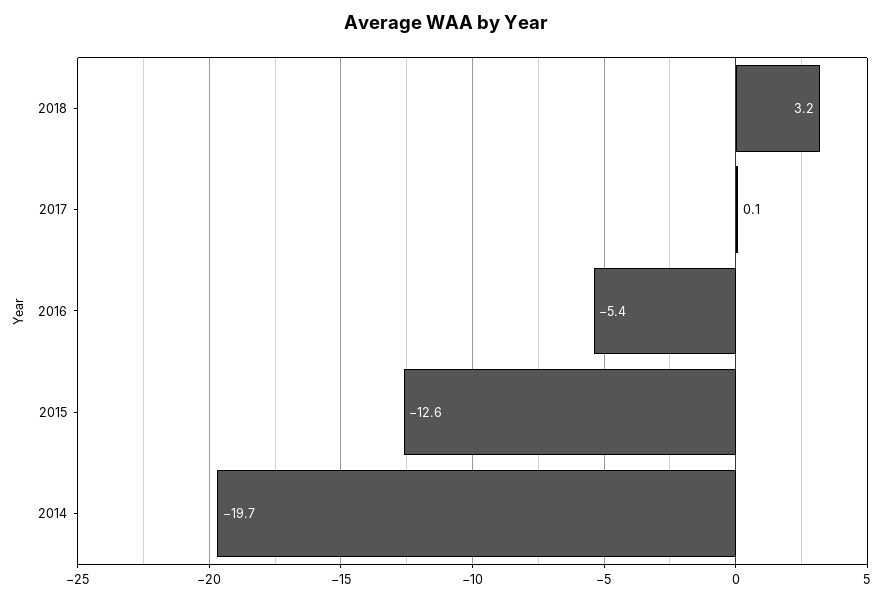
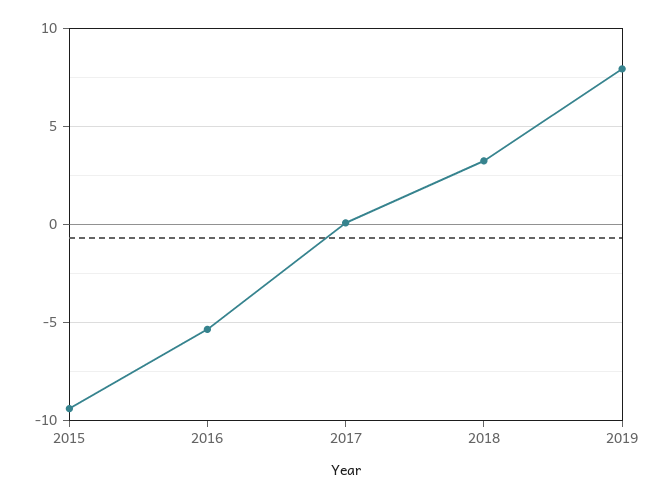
2015: -12.6 -> -9.5
2014: -19.7 -> none
2019: none -> 8

